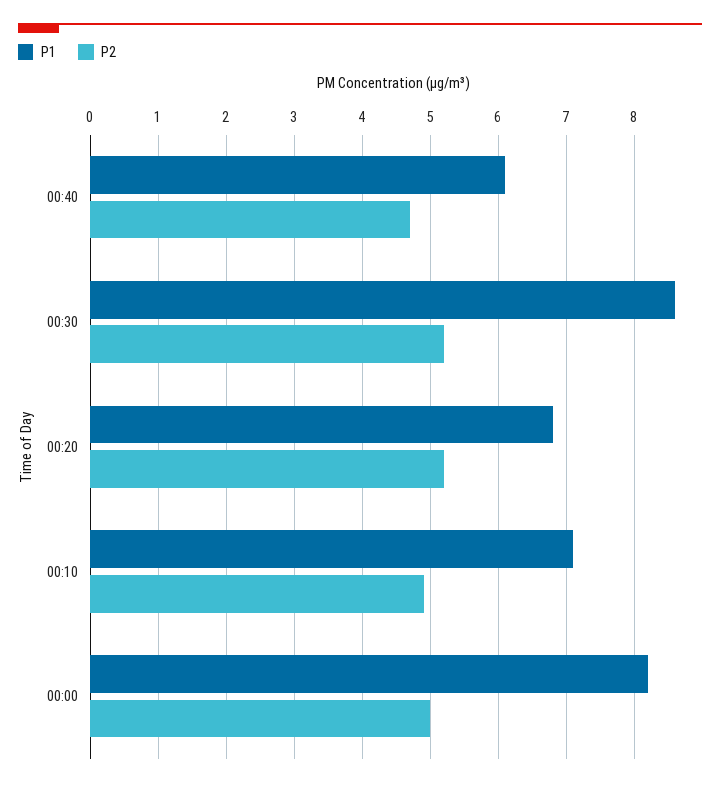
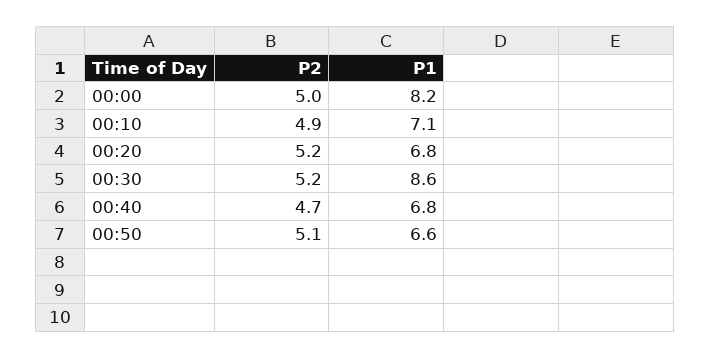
P1, 00:40: 6.1 -> 6.8
P2, 00:50: none -> 5.1
P1, 00:50: none -> 6.6

